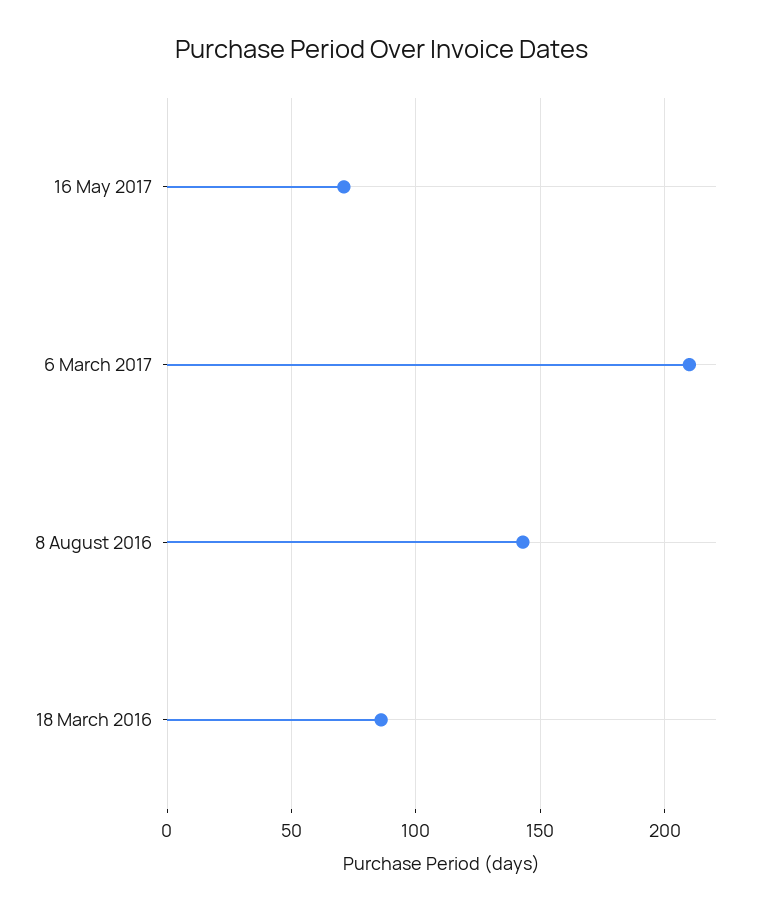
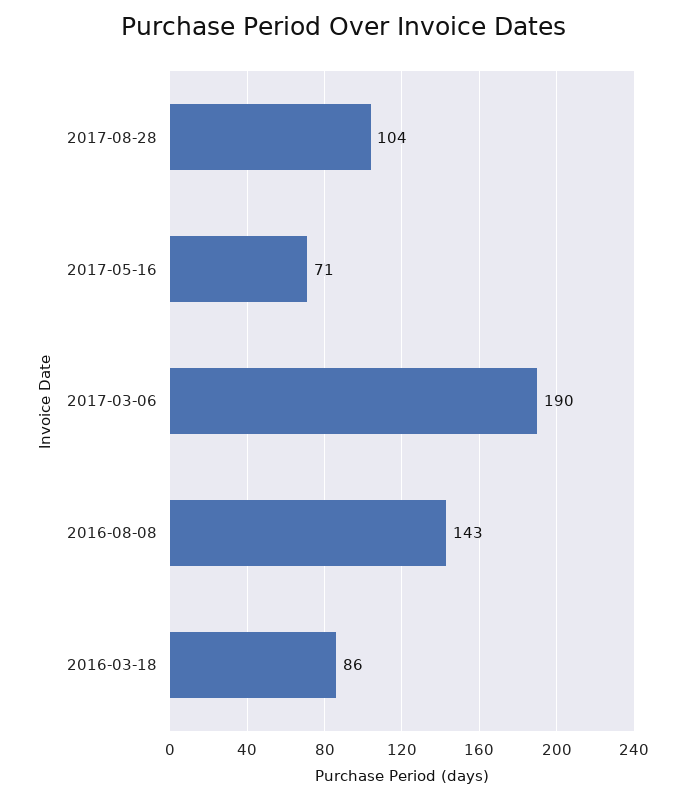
6 March 2017: 210 -> 190
2017-08-28: none -> 104

